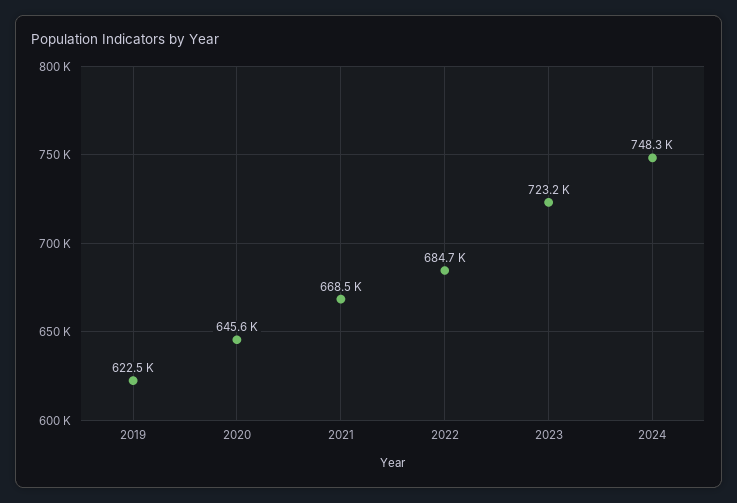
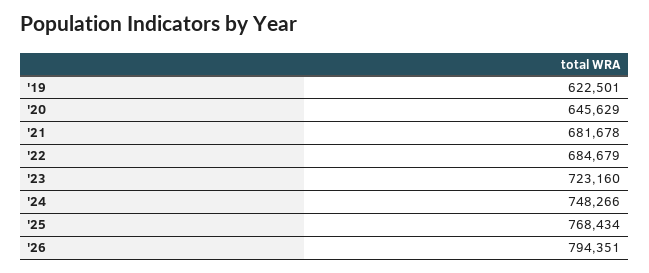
2021: 668500 -> 681678
'25: none -> 768434
'26: none -> 794351

